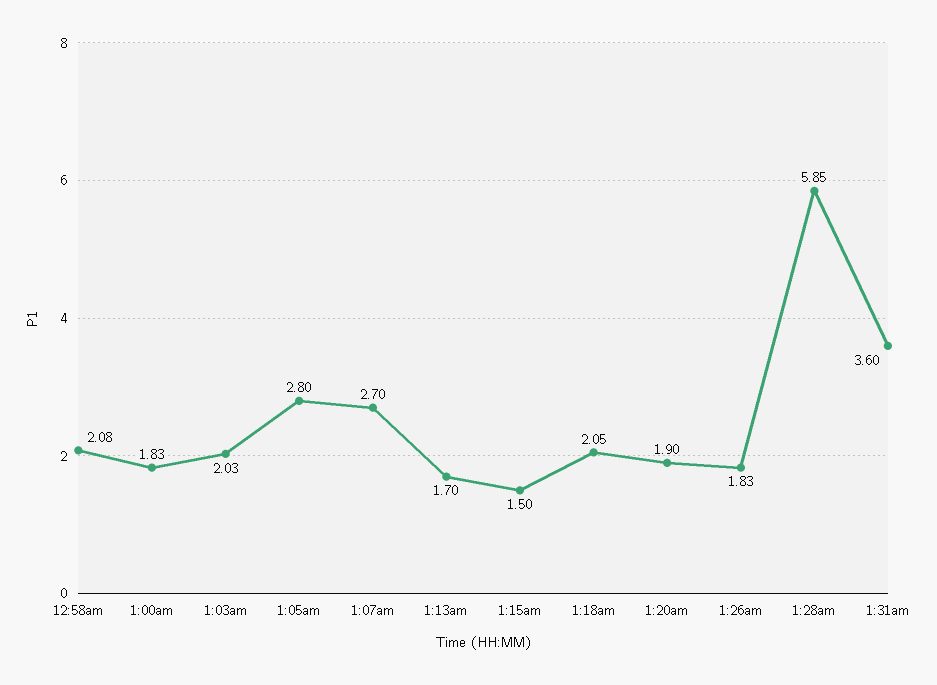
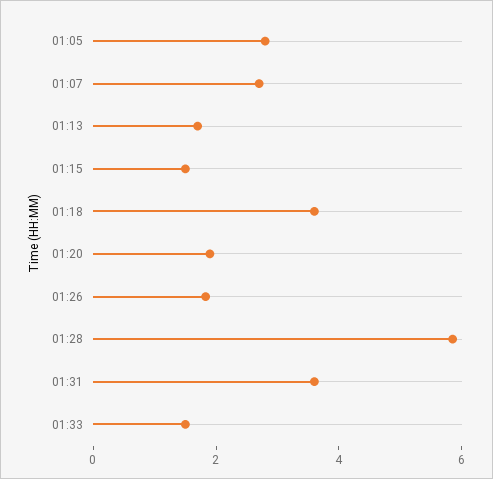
12:58am: 2.08 -> none
1:00am: 1.83 -> none
1:03am: 2.03 -> none
1:18am: 2.05 -> 3.5
01:33: none -> 1.5

